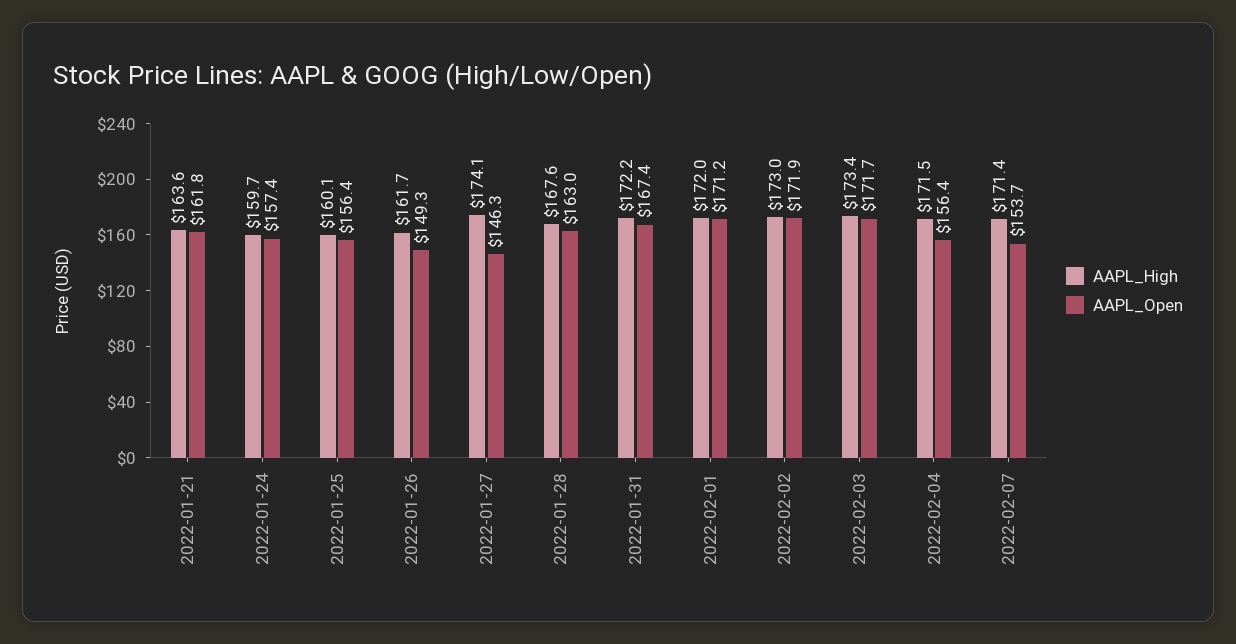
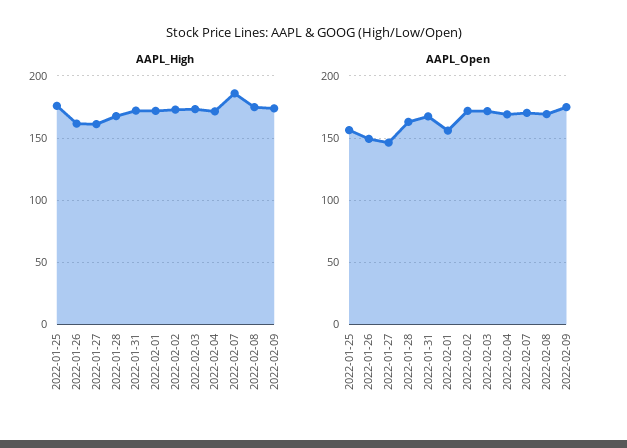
AAPL_High, 2022-01-21: 163.6 -> none
AAPL_Open, 2022-01-21: 161.8 -> none
AAPL_High, 2022-01-24: 159.7 -> none
AAPL_Open, 2022-01-24: 157.4 -> none
AAPL_High, 2022-01-25: 160.1 -> 175
AAPL_High, 2022-01-27: 174.1 -> 160
AAPL_Open, 2022-02-01: 171.2 -> 155
AAPL_Open, 2022-02-04: 156.4 -> 170
AAPL_High, 2022-02-07: 171.4 -> 185
AAPL_Open, 2022-02-07: 153.7 -> 170
AAPL_High, 2022-02-08: none -> 175
AAPL_High, 2022-02-09: none -> 175
AAPL_Open, 2022-02-08: none -> 170
AAPL_Open, 2022-02-09: none -> 175

